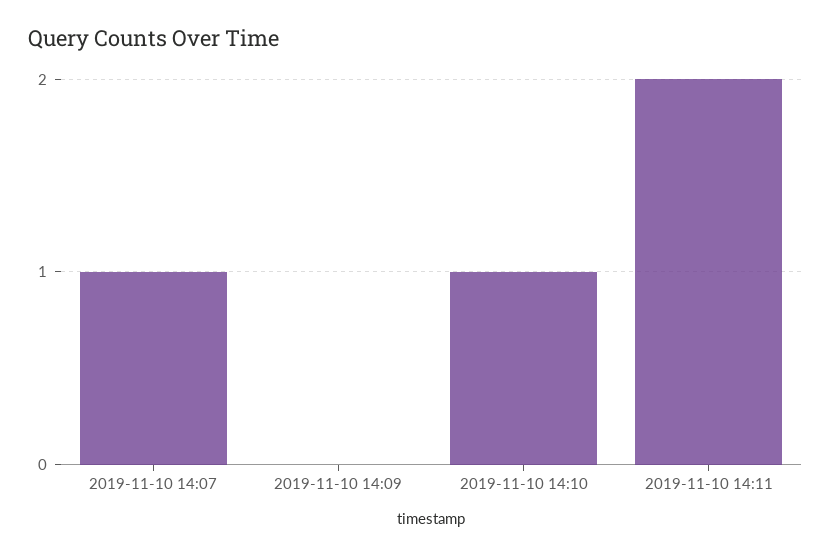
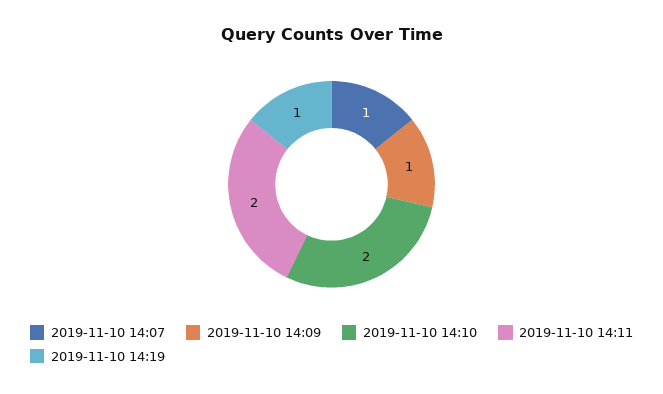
2019-11-10 14:09: 0 -> 1
2019-11-10 14:10: 1 -> 2
2019-11-10 14:19: none -> 1

